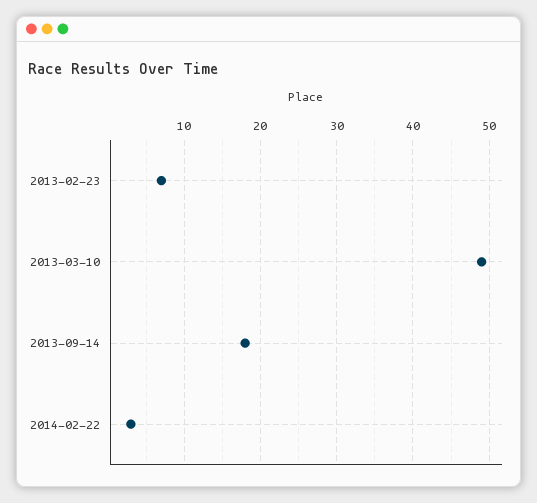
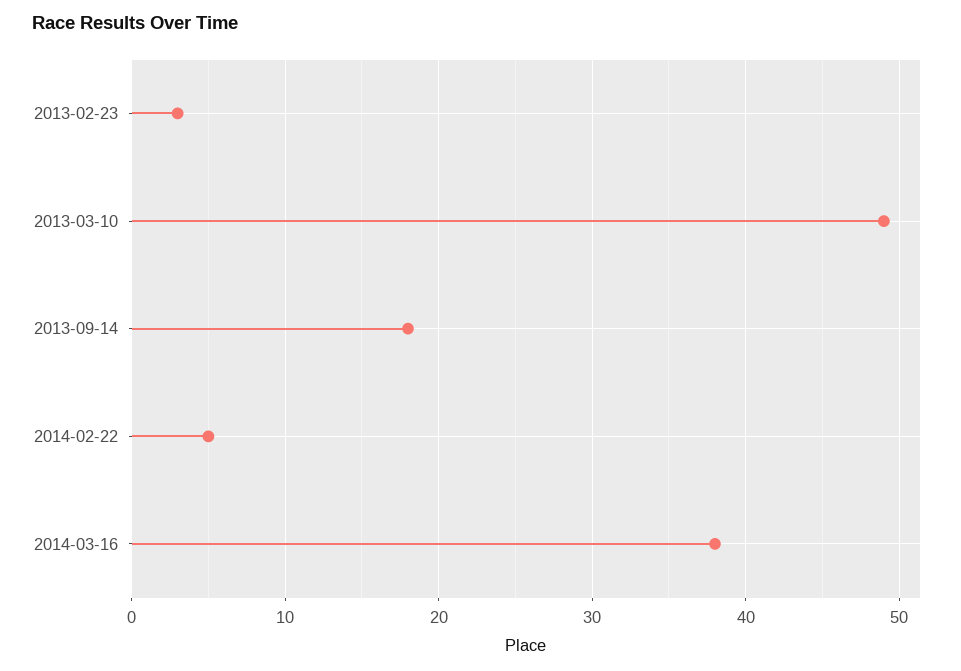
2013-02-23: 7 -> 3
2014-02-22: 3 -> 5
2014-03-16: none -> 38

